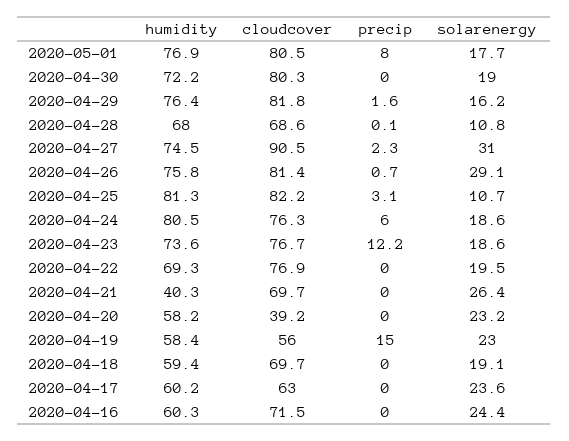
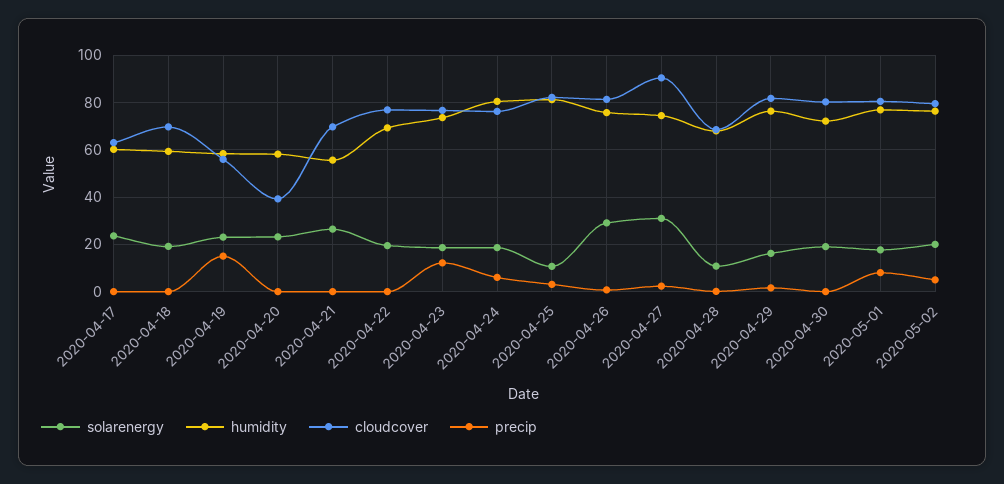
humidity, 2020-04-21: 40.3 -> 55
humidity, 2020-04-16: 60.3 -> none
cloudcover, 2020-04-16: 71.5 -> none
precip, 2020-04-16: 0 -> none
solarenergy, 2020-04-16: 24.4 -> none
solarenergy, 2020-05-02: none -> 20
humidity, 2020-05-02: none -> 75
cloudcover, 2020-05-02: none -> 80
precip, 2020-05-02: none -> 5

